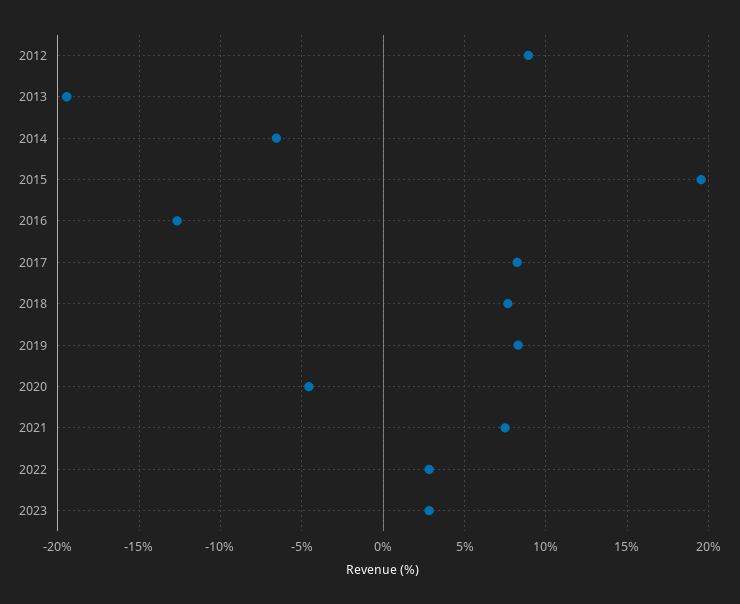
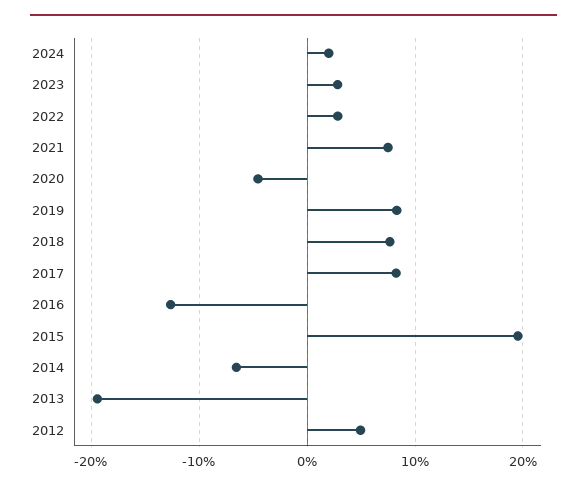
2012: 9 -> 5
2024: none -> 2

